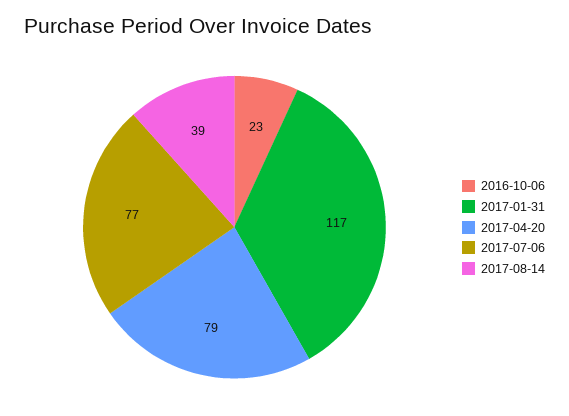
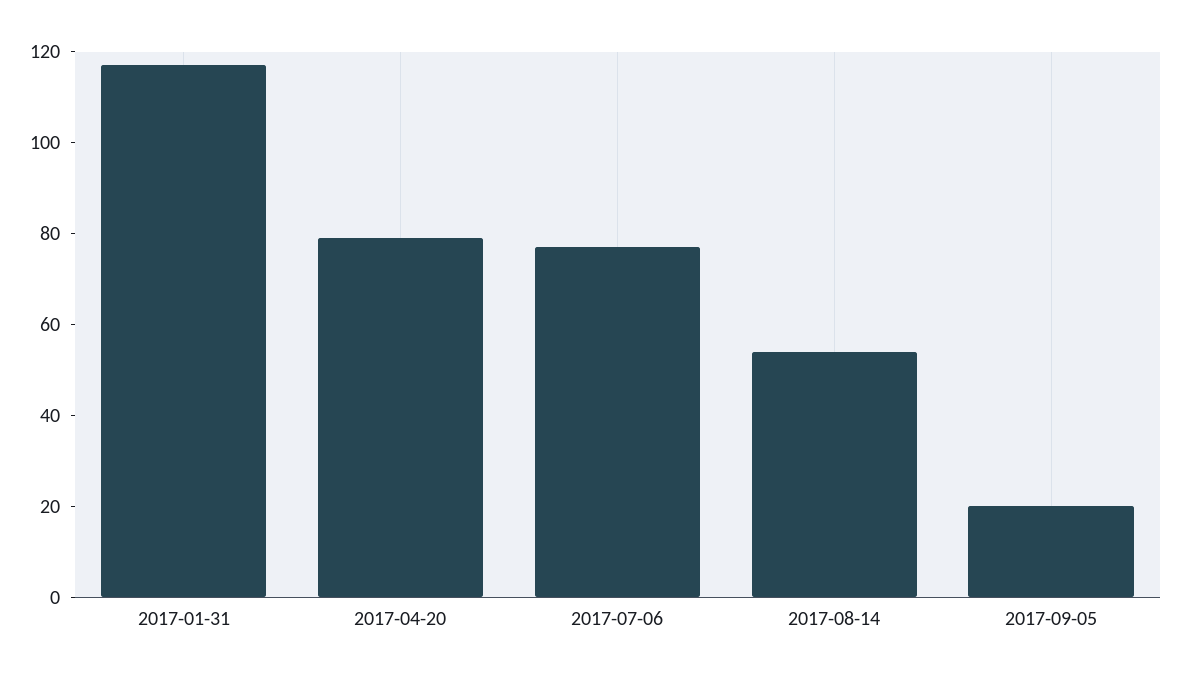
2016-10-06: 23 -> none
2017-08-14: 39 -> 55
2017-09-05: none -> 20

